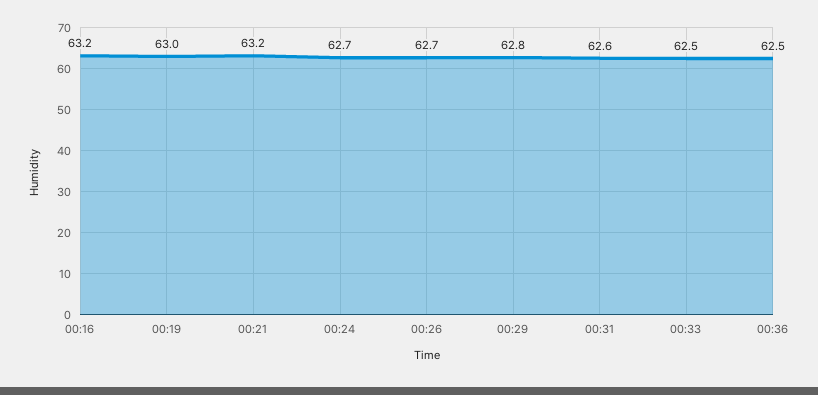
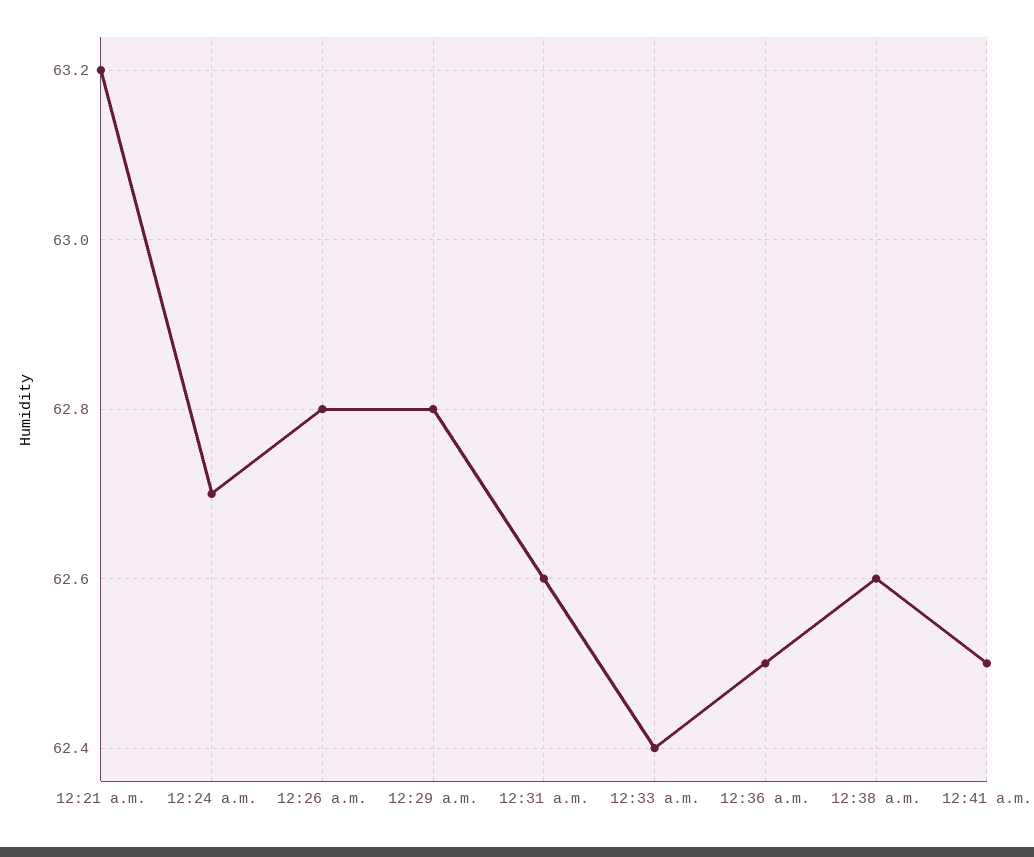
00:16: 63.2 -> none
00:19: 63 -> none
00:26: 62.7 -> 62.8
00:33: 62.5 -> 62.4
12:38 a.m.: none -> 62.6
12:41 a.m.: none -> 62.5

